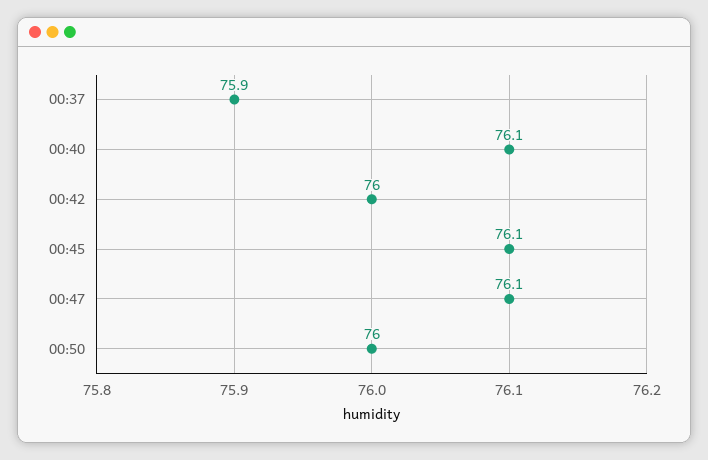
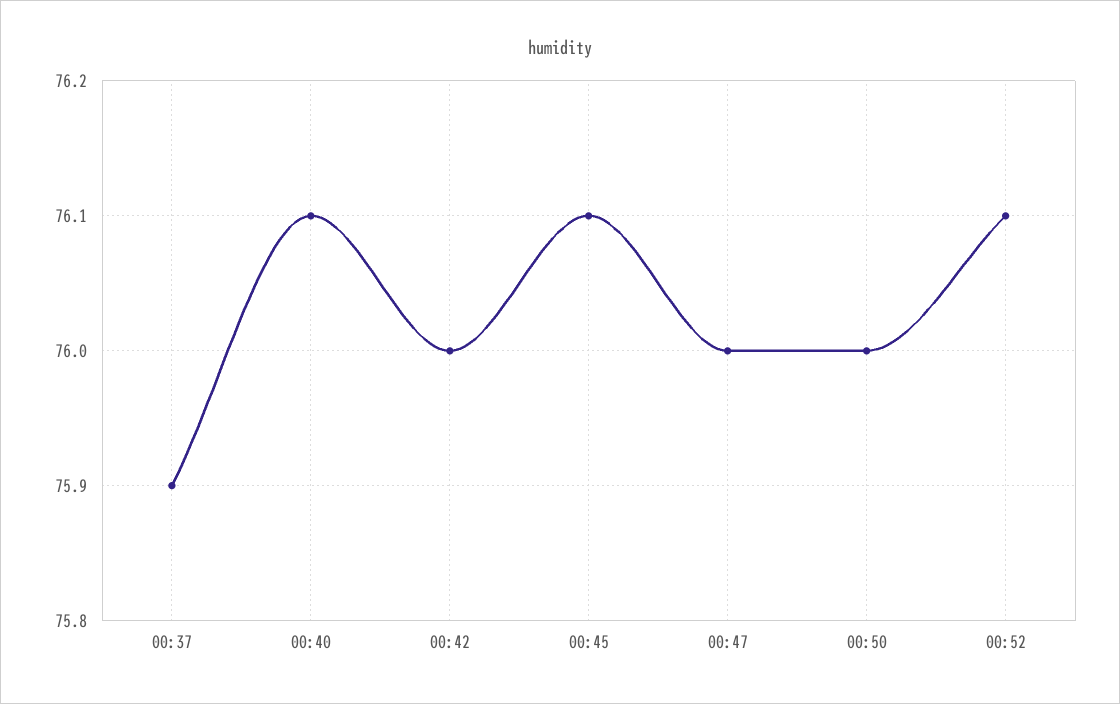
00:47: 76.1 -> 76
00:52: none -> 76.1

